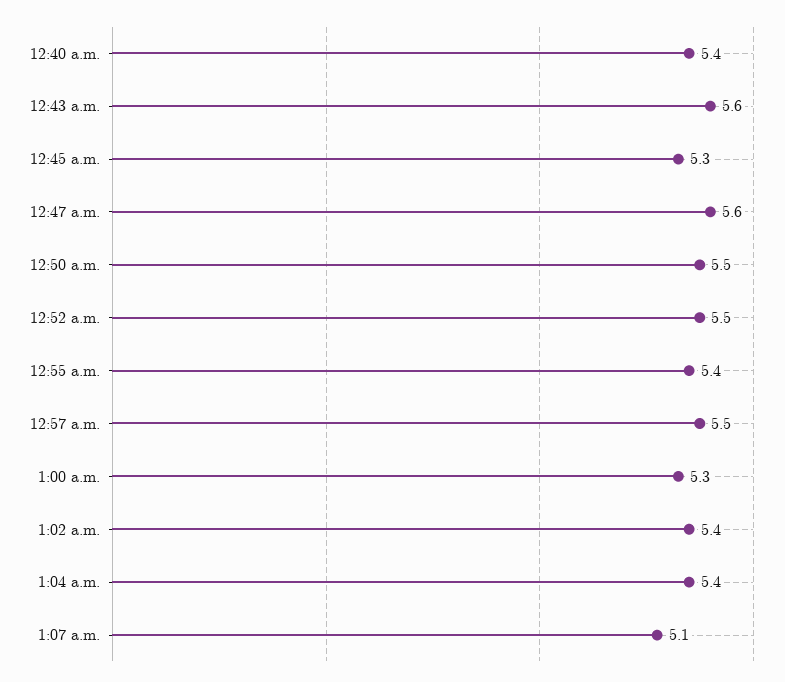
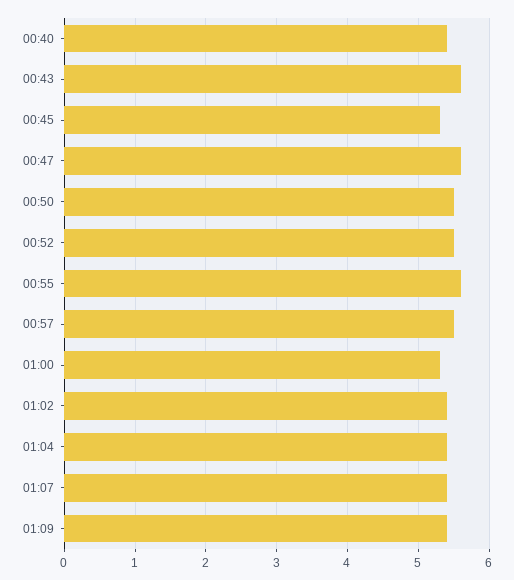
12:55 a.m.: 5.4 -> 5.6
1:07 a.m.: 5.1 -> 5.4
01:09: none -> 5.4

